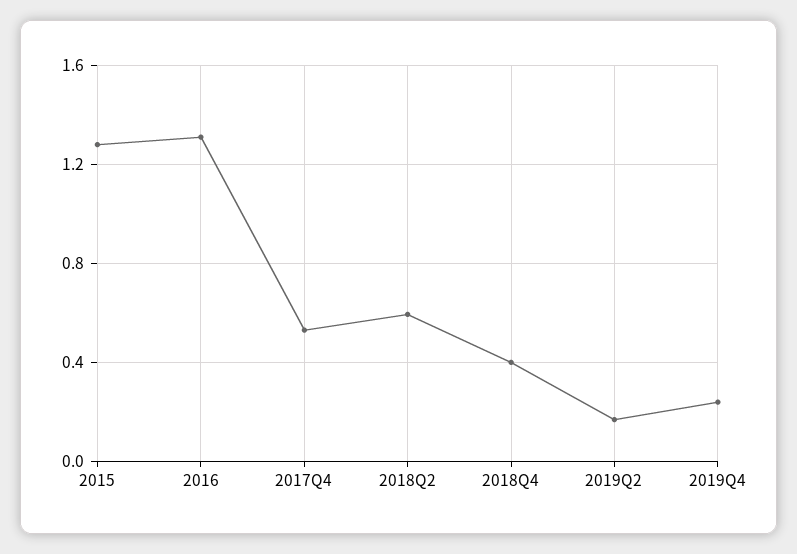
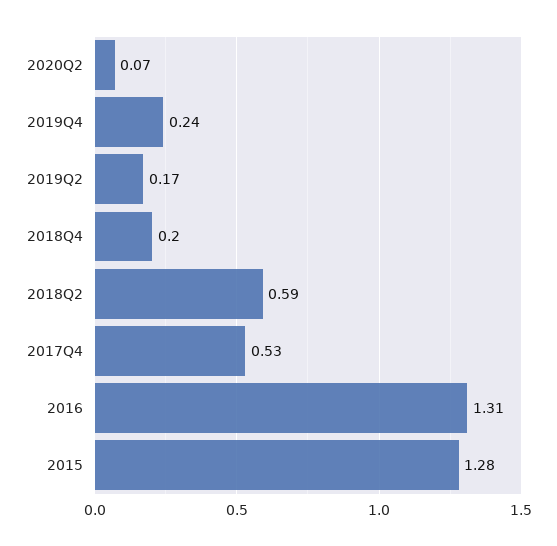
2018Q4: 0.4 -> 0.2
2020Q2: none -> 0.07

